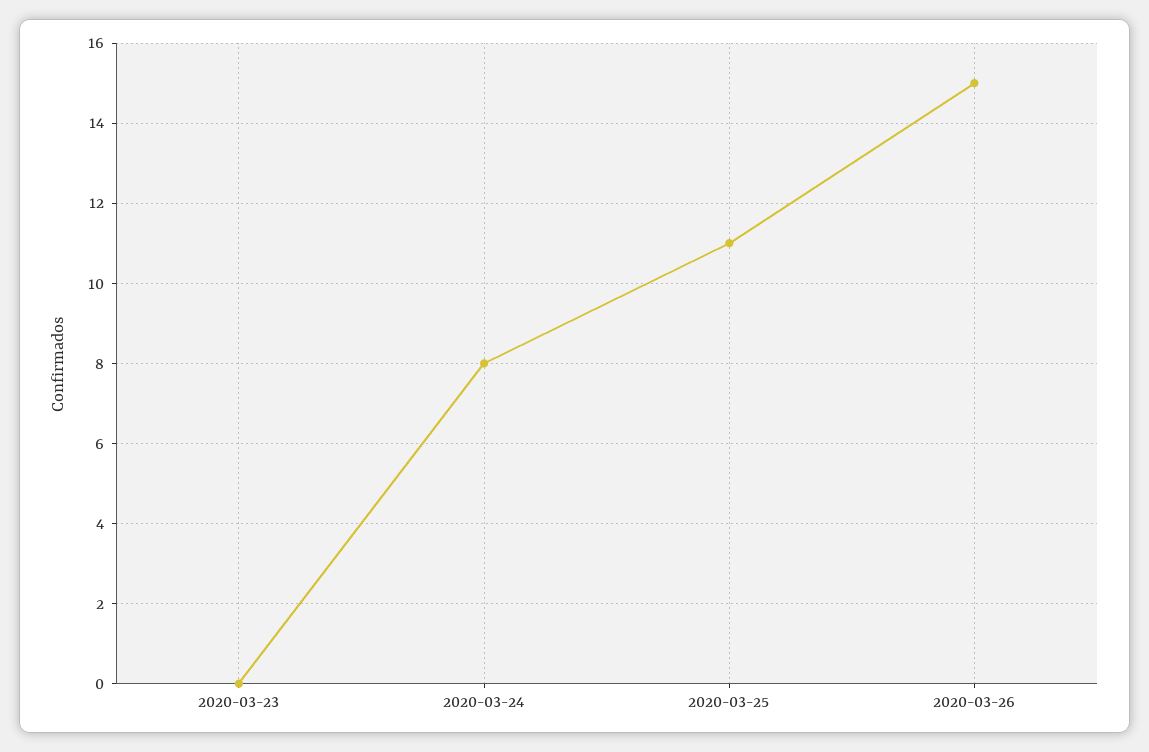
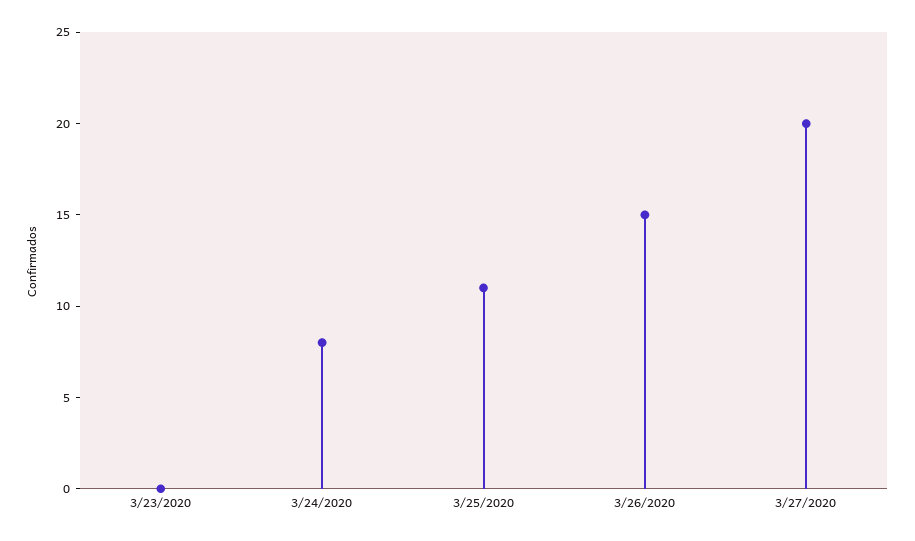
3/27/2020: none -> 20

